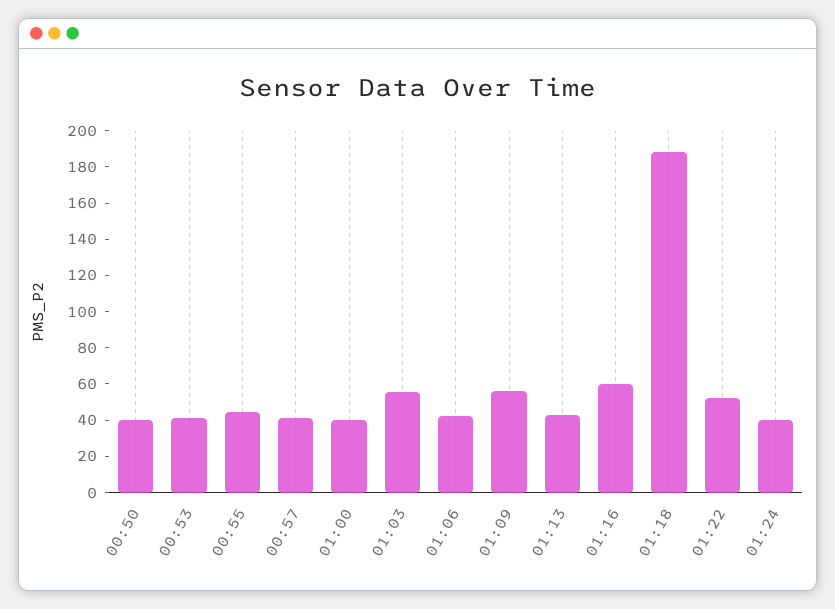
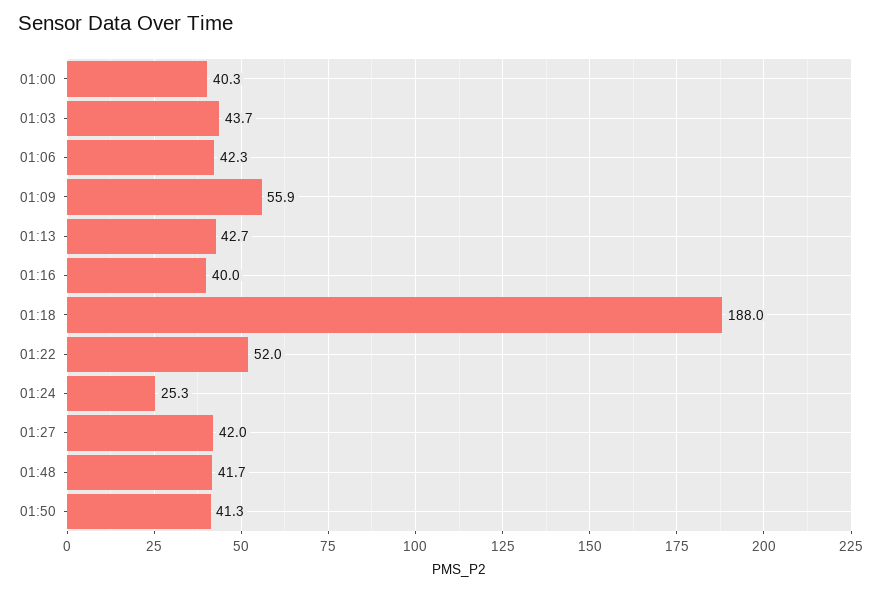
00:50: 40 -> none
00:53: 40 -> none
00:55: 45 -> none
00:57: 40 -> none
01:03: 55 -> 43.7
01:16: 60 -> 40
01:24: 40 -> 25.3
01:27: none -> 42
01:48: none -> 41.7
01:50: none -> 41.3

